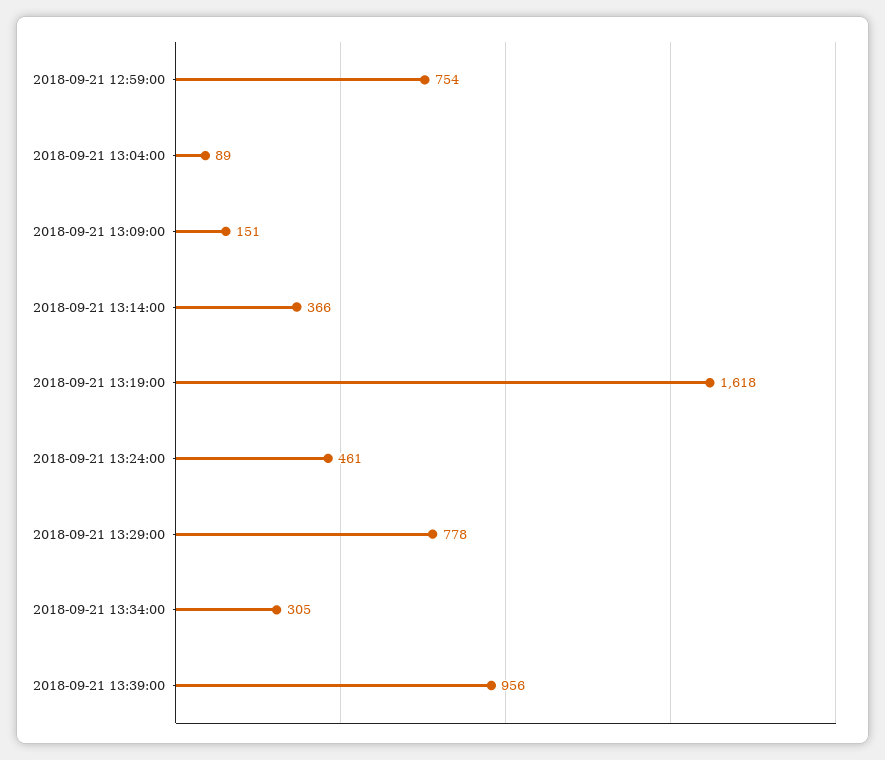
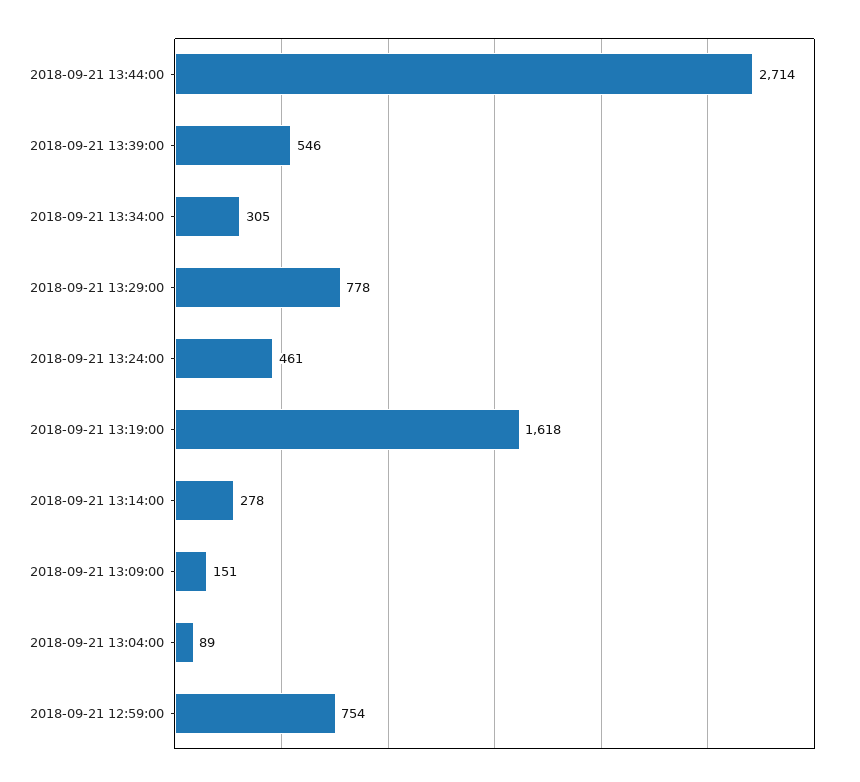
2018-09-21 13:14:00: 366 -> 278
2018-09-21 13:39:00: 956 -> 546
2018-09-21 13:44:00: none -> 2714

